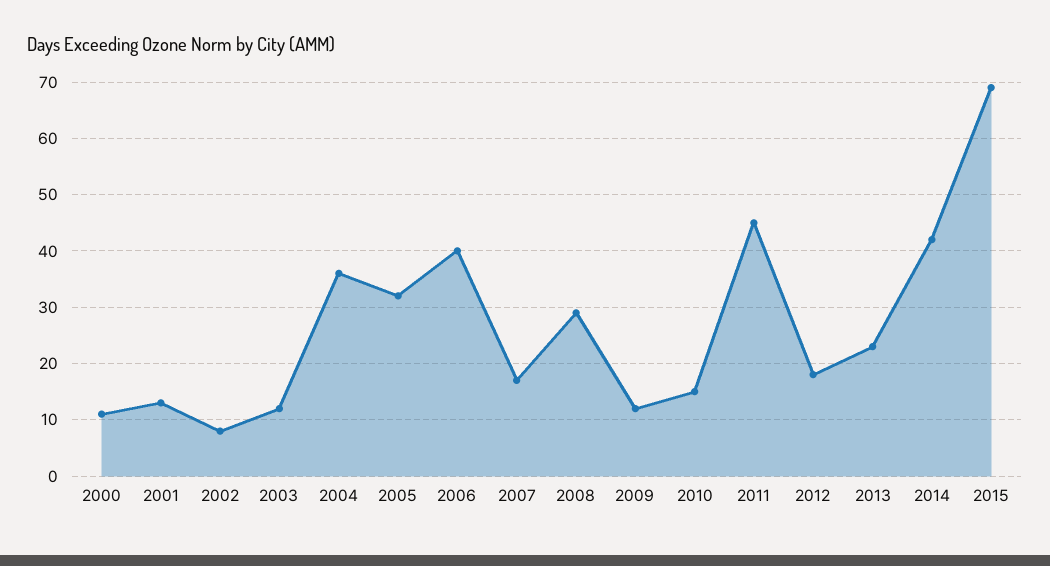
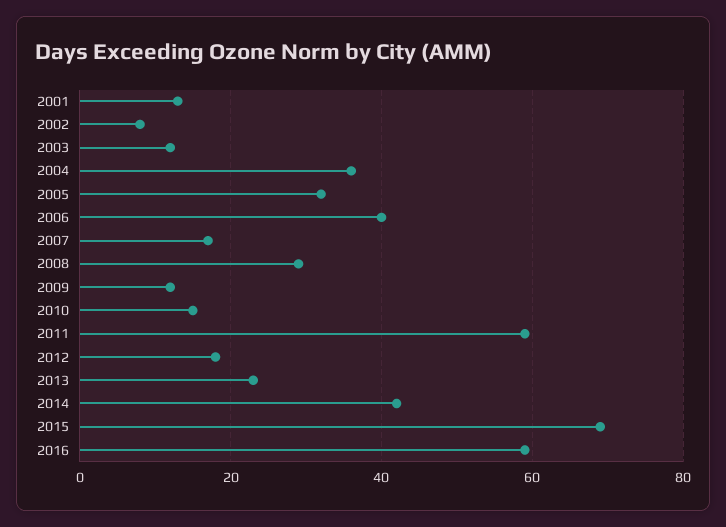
2000: 10 -> none
2011: 45 -> 60
2016: none -> 60

